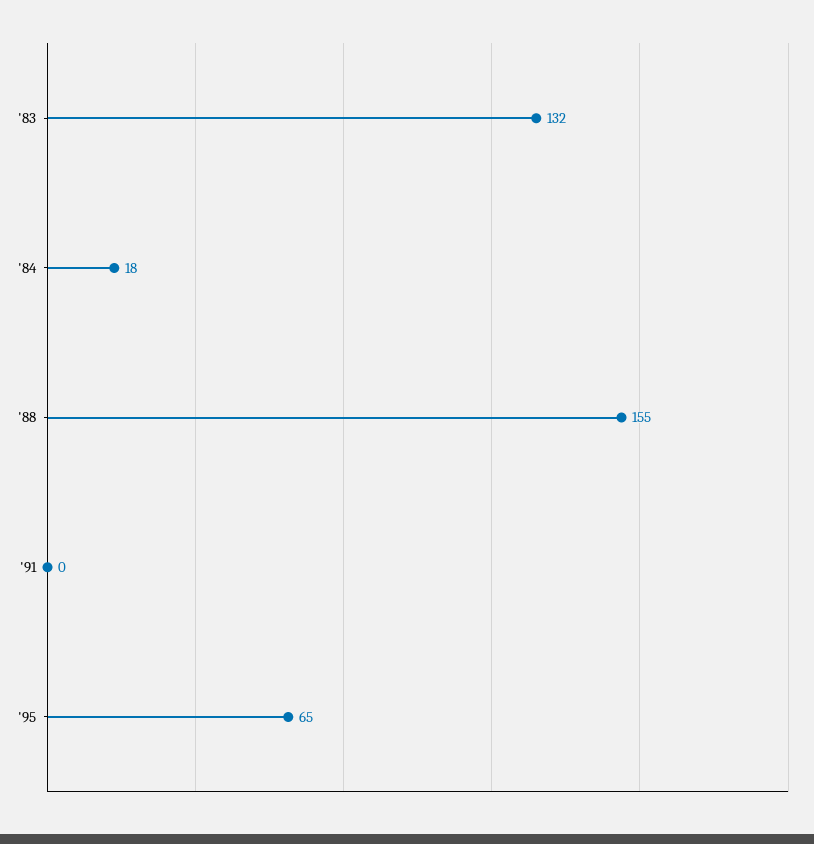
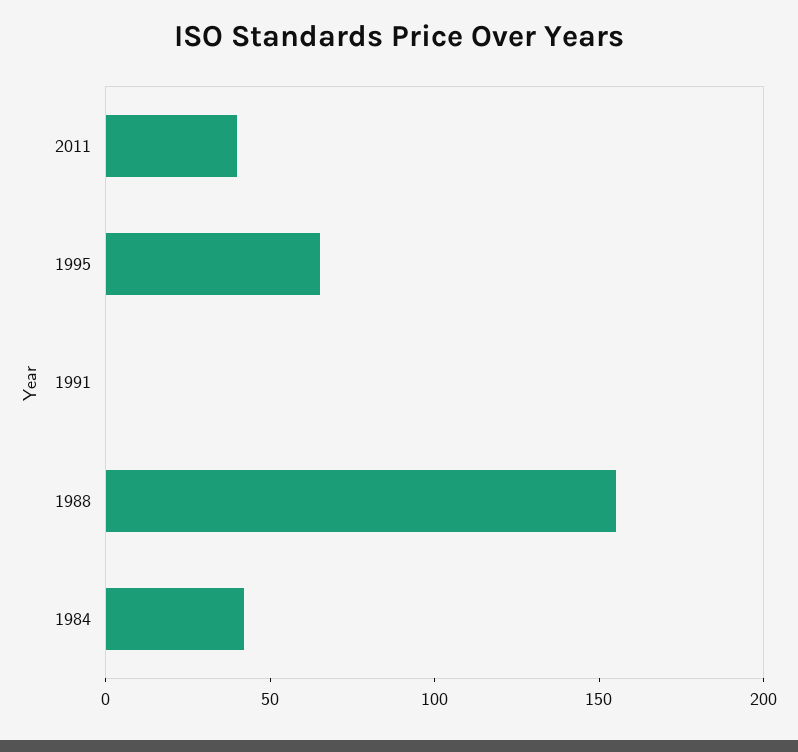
'83: 132 -> none
'84: 18 -> 40
2011: none -> 40

